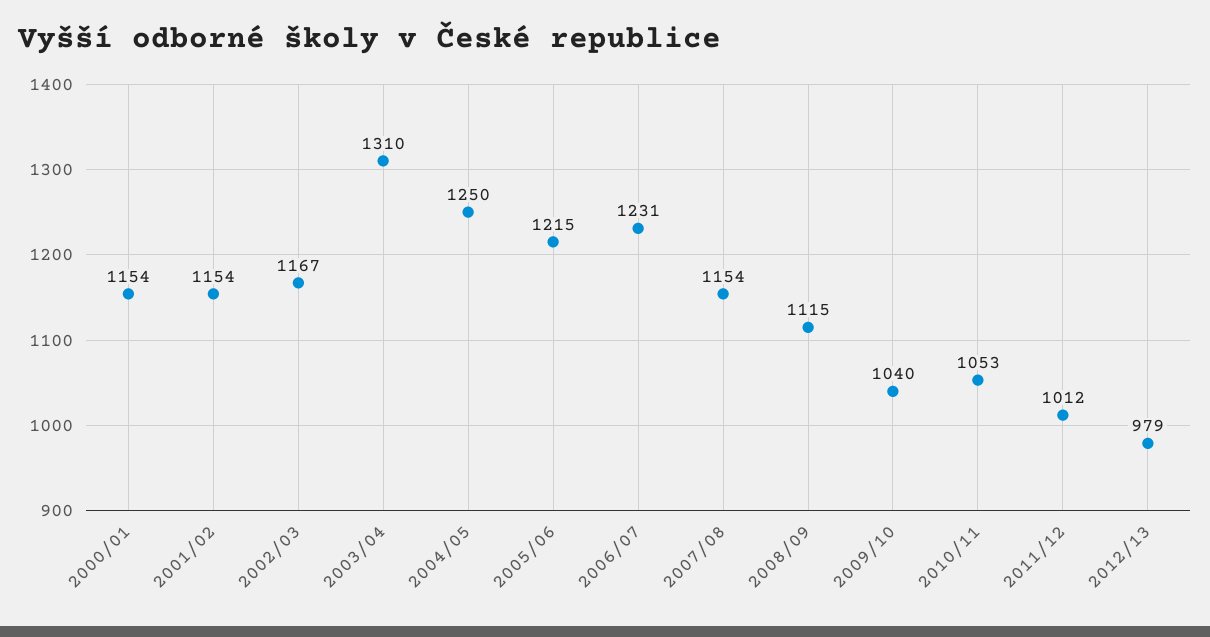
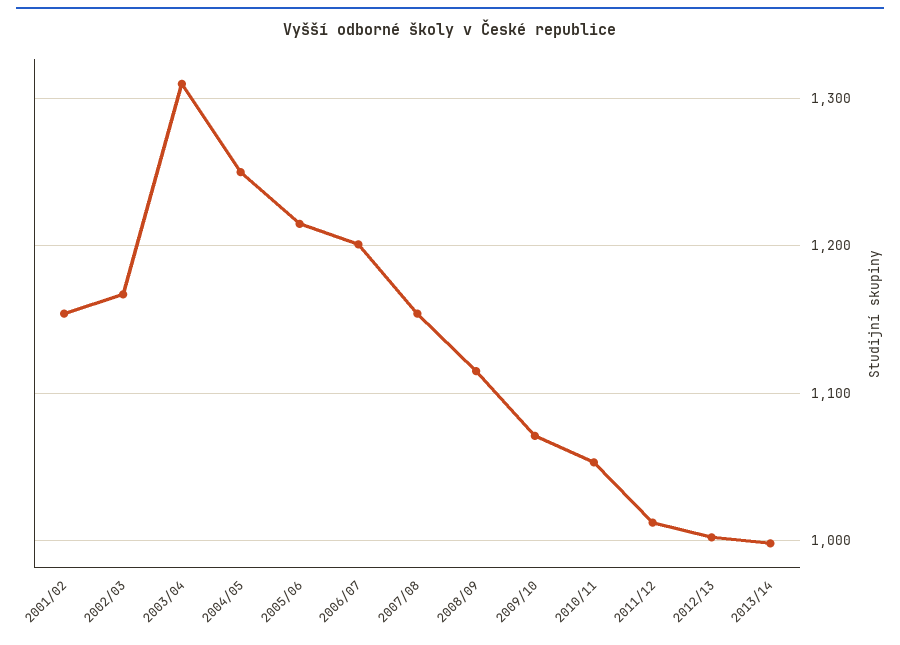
2000/01: 1154 -> none
2006/07: 1231 -> 1200
2009/10: 1040 -> 1070
2012/13: 979 -> 1000
2013/14: none -> 1000

